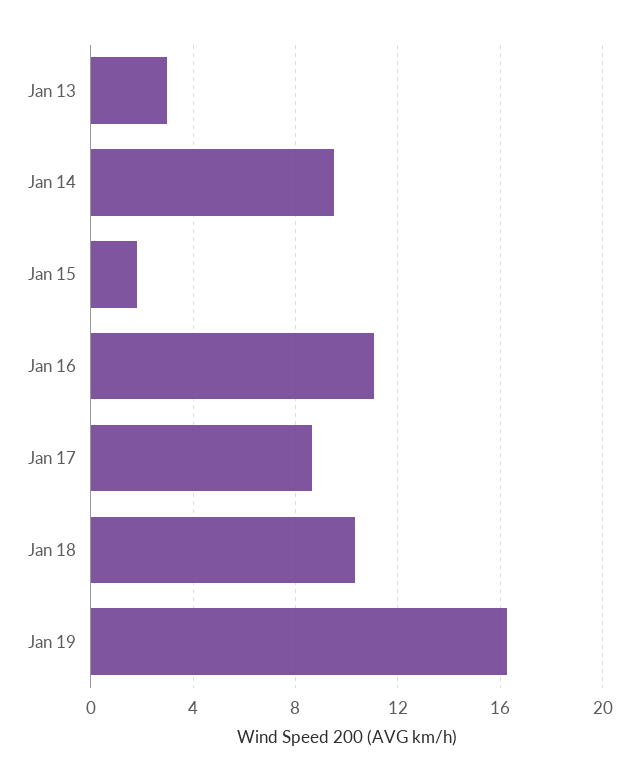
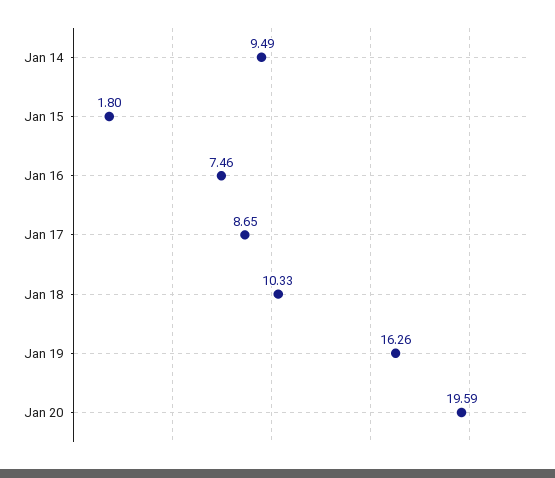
Jan 13: 3 -> none
Jan 16: 11 -> 7.46
Jan 20: none -> 19.59

